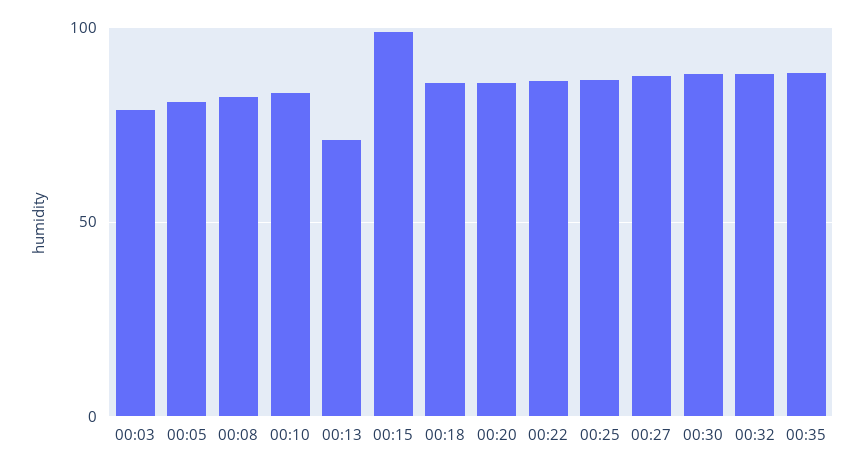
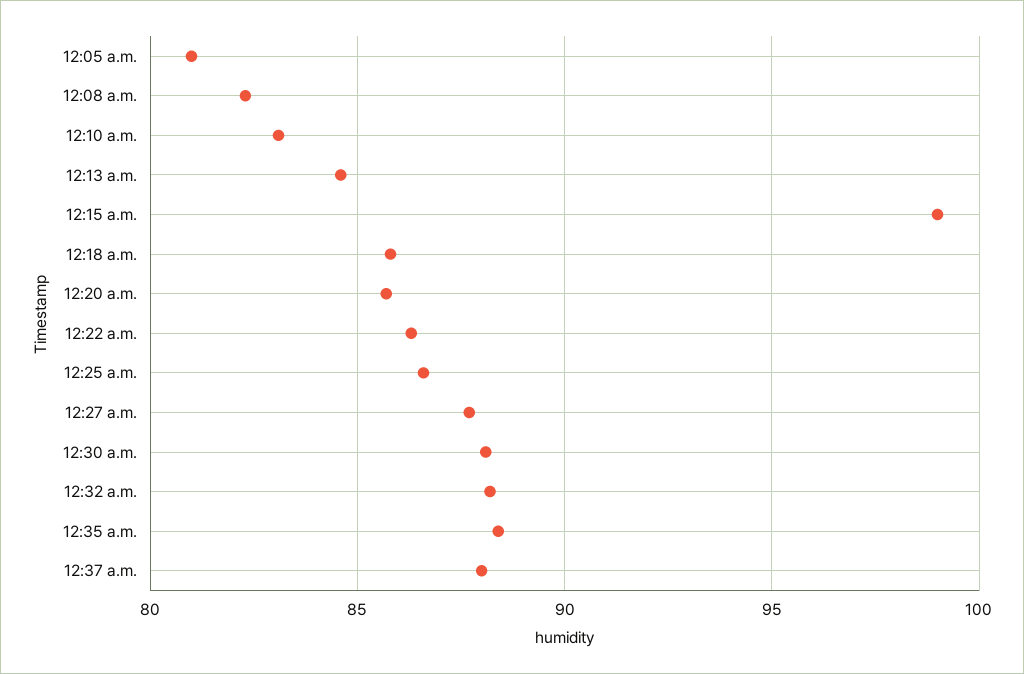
00:03: 80 -> none
00:13: 70 -> 84.5
12:37 a.m.: none -> 88

